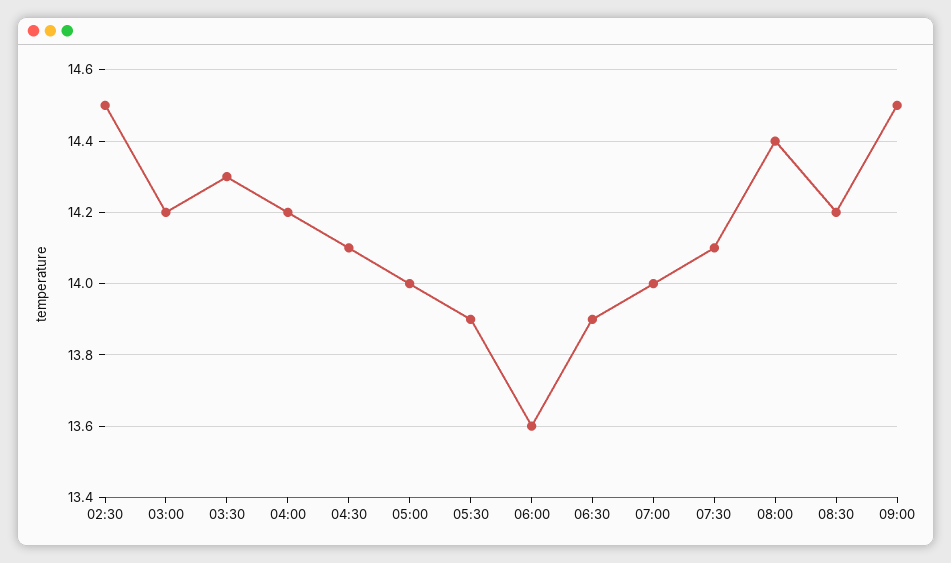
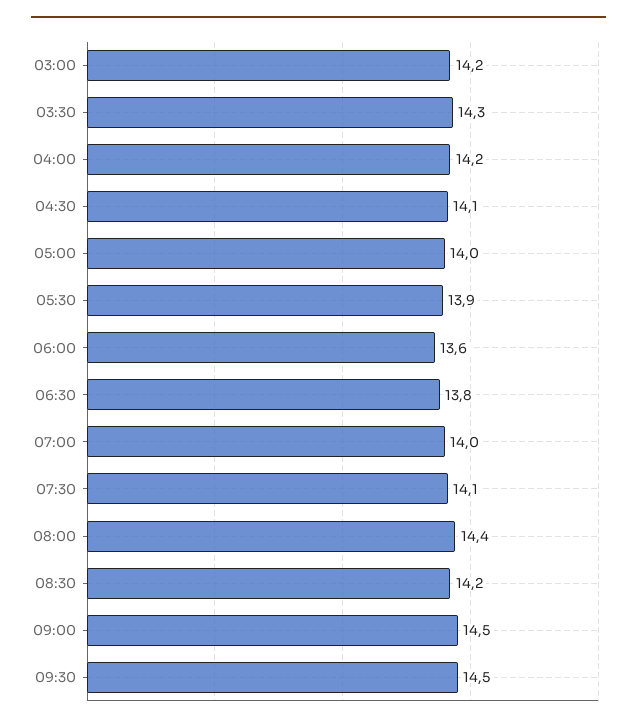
02:30: 14.5 -> none
06:30: 13.9 -> 13.8
09:30: none -> 14.5

